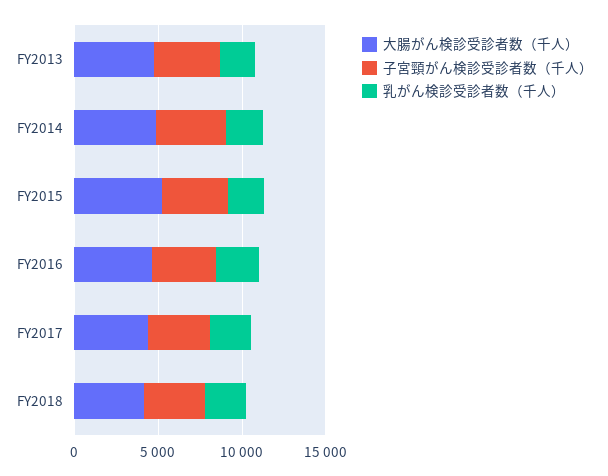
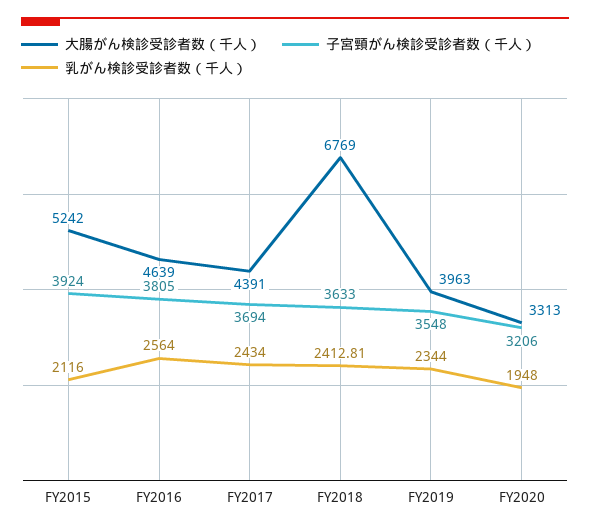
大腸がん検診受診者数（千人）, FY2013: 5000 -> none
子宮頸がん検診受診者数（千人）, FY2013: 4000 -> none
乳がん検診受診者数（千人）, FY2013: 2000 -> none
大腸がん検診受診者数（千人）, FY2014: 5000 -> none
子宮頸がん検診受診者数（千人）, FY2014: 4000 -> none
乳がん検診受診者数（千人）, FY2014: 2000 -> none
大腸がん検診受診者数（千人）, FY2018: 4000 -> 6769
大腸がん検診受診者数（千人）, FY2019: none -> 3963
子宮頸がん検診受診者数（千人）, FY2019: none -> 3548
乳がん検診受診者数（千人）, FY2019: none -> 2344
大腸がん検診受診者数（千人）, FY2020: none -> 3313
子宮頸がん検診受診者数（千人）, FY2020: none -> 3206
乳がん検診受診者数（千人）, FY2020: none -> 1948

